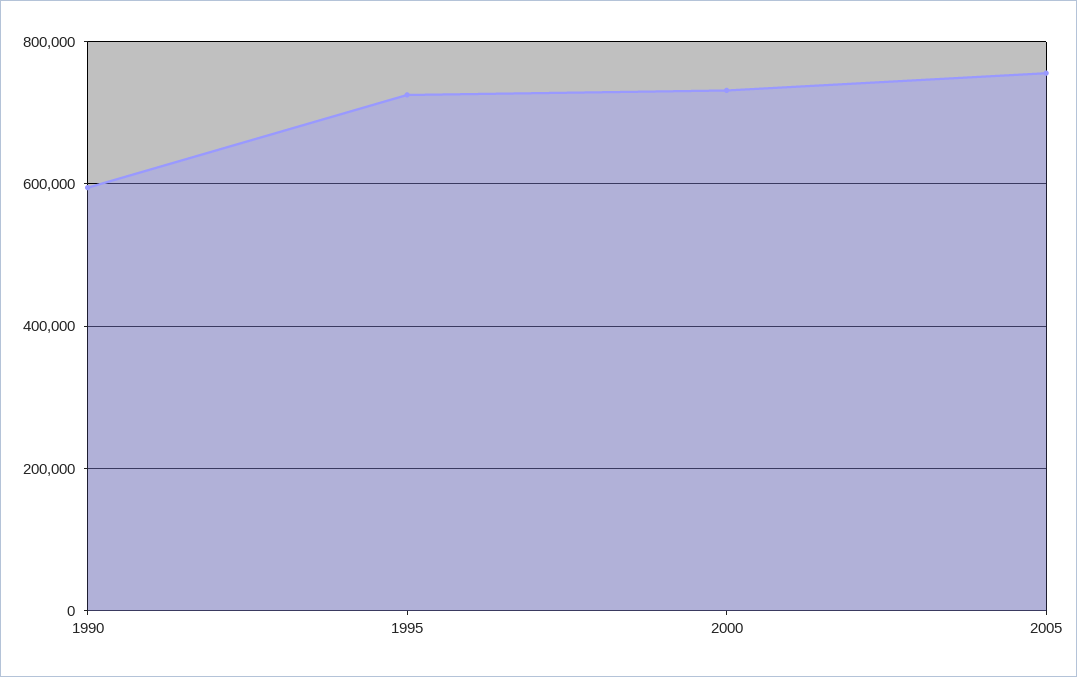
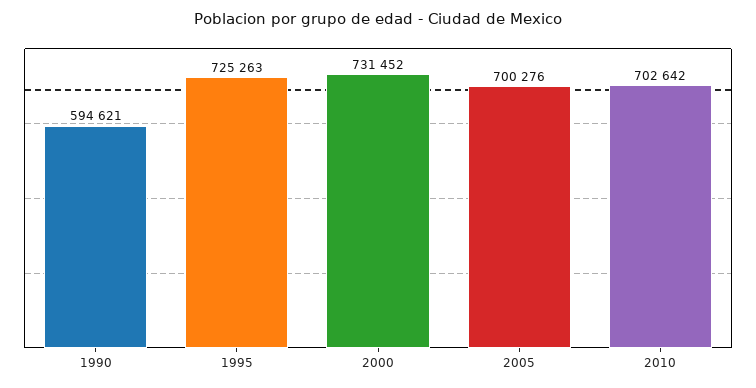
2005: 760000 -> 700276
2010: none -> 702642

